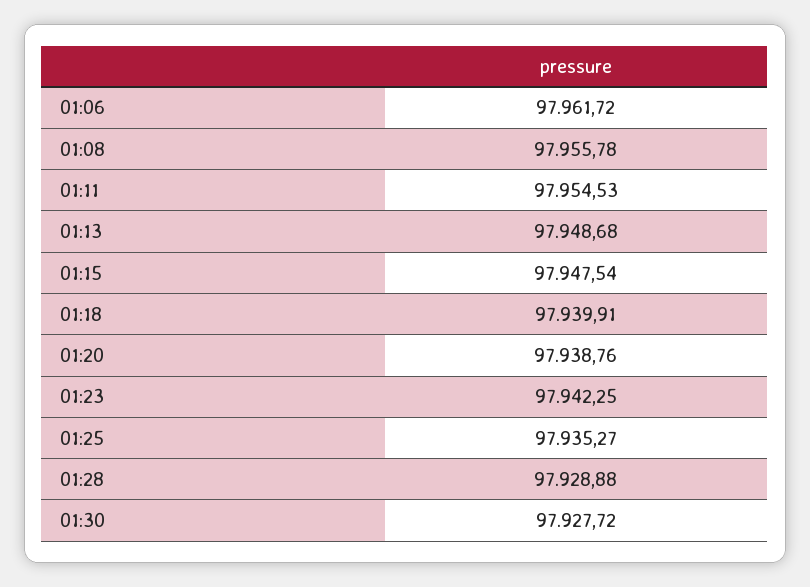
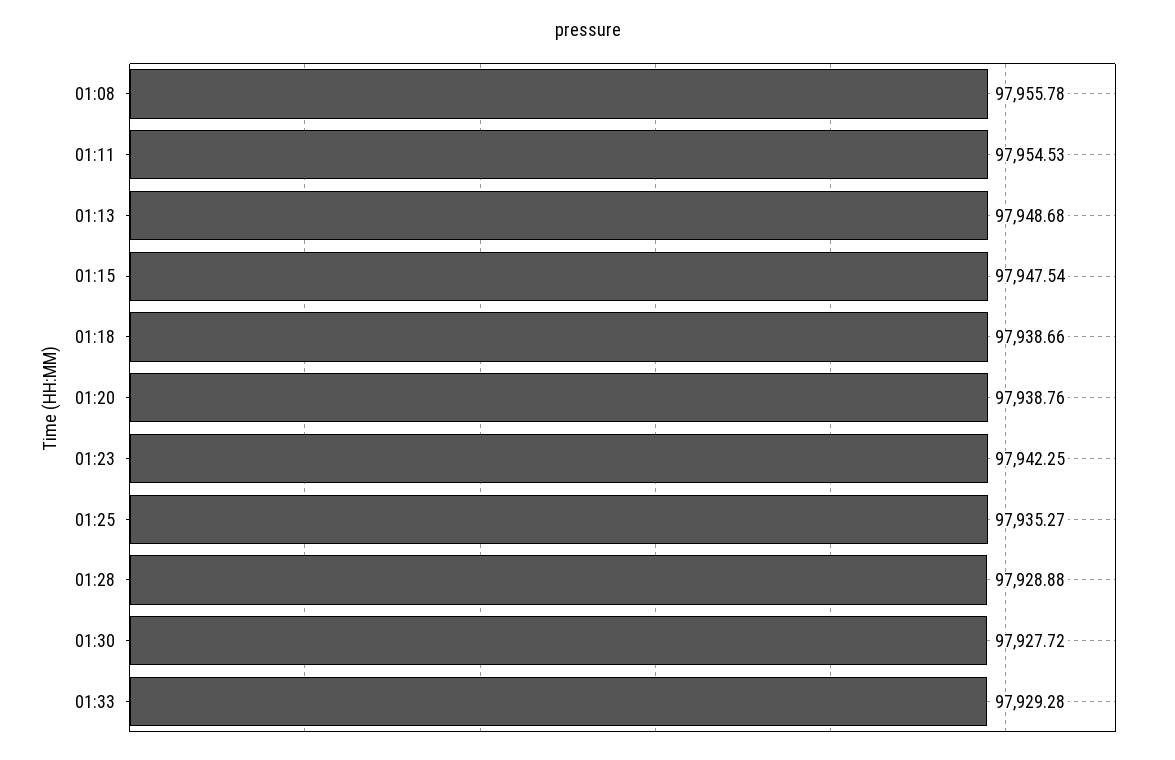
01:06: 97961.72 -> none
01:18: 97939.91 -> 97938.66
01:33: none -> 97929.28

